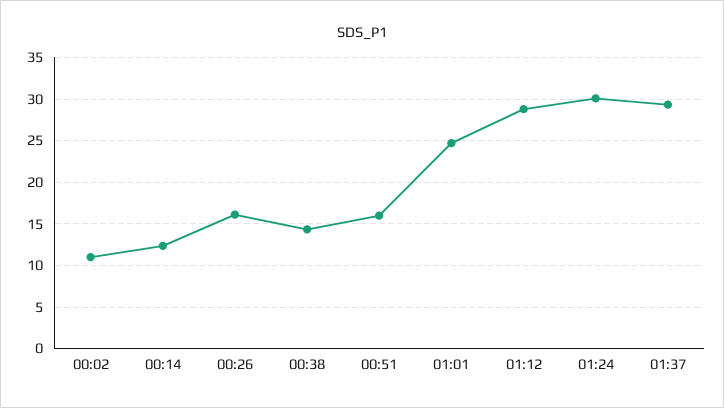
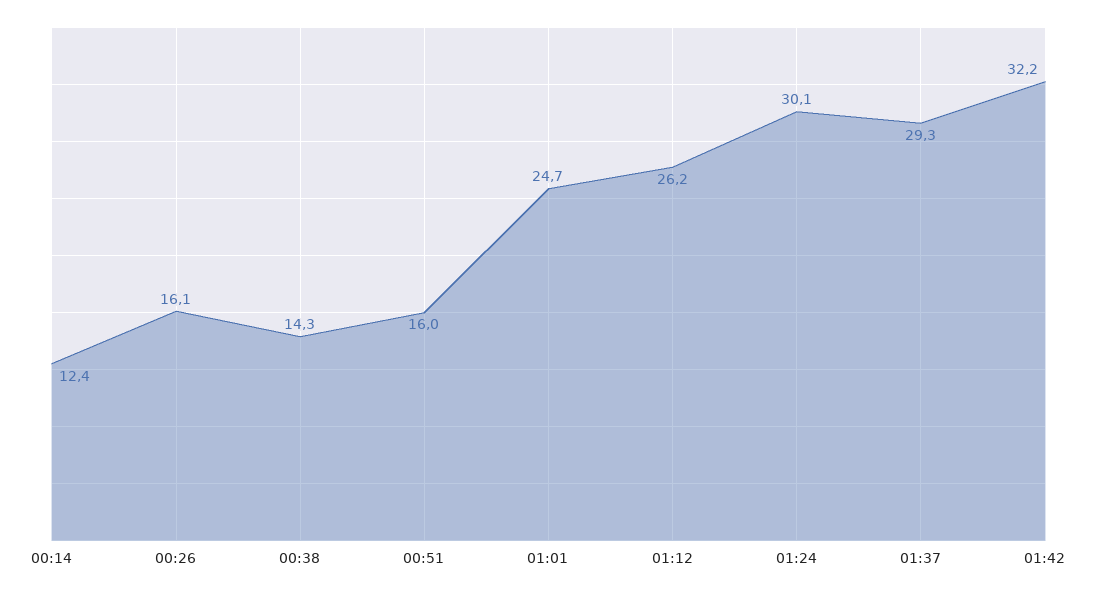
00:02: 11 -> none
01:12: 29 -> 26.2
01:42: none -> 32.2

